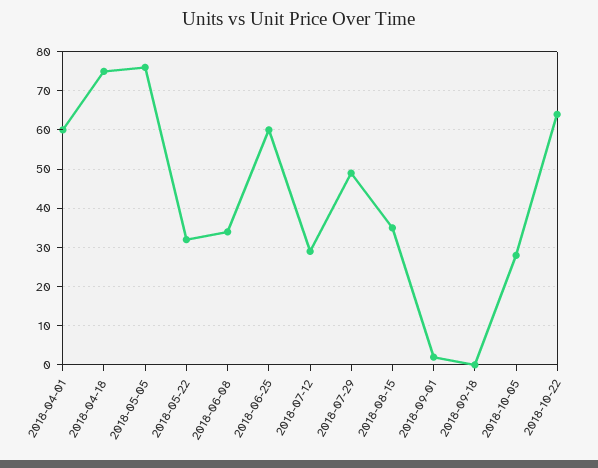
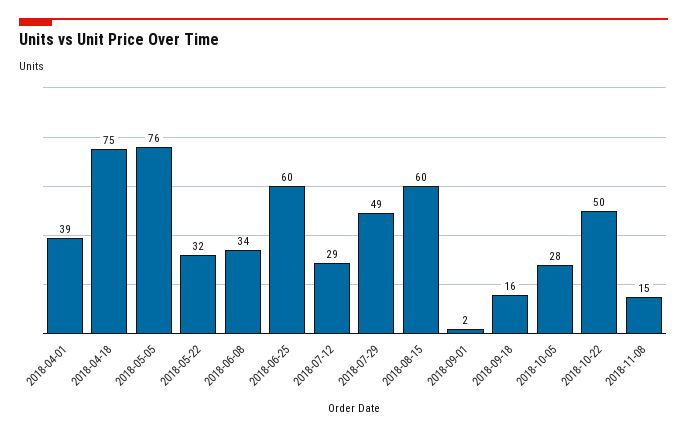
2018-04-01: 60 -> 39
2018-08-15: 35 -> 60
2018-09-18: 0 -> 16
2018-10-22: 65 -> 50
2018-11-08: none -> 15

